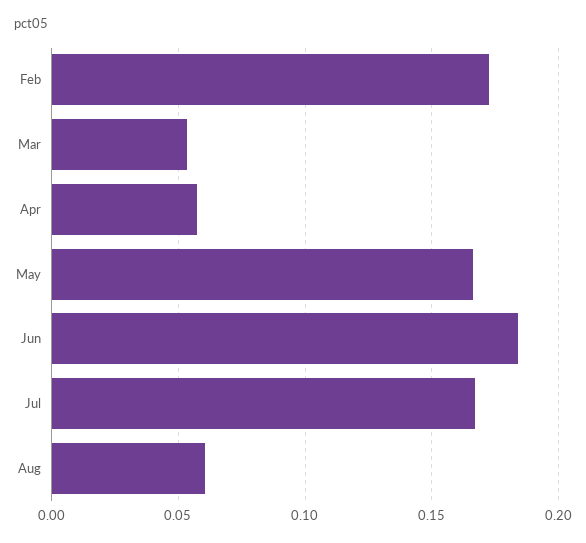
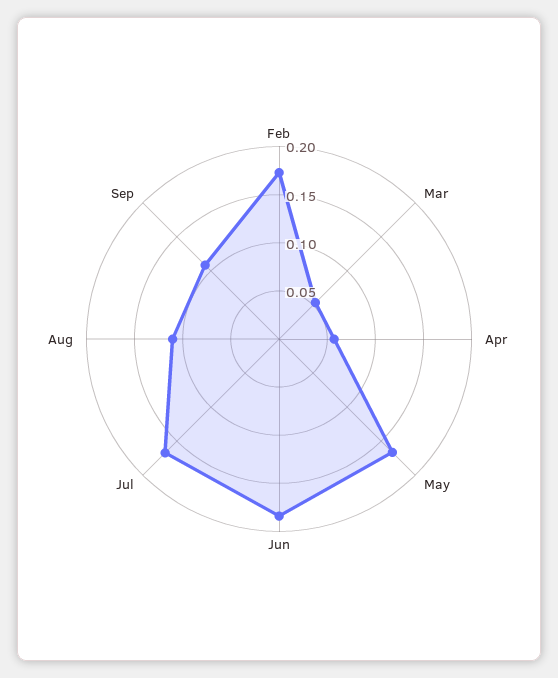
Aug: 0.06 -> 0.11
Sep: none -> 0.11

